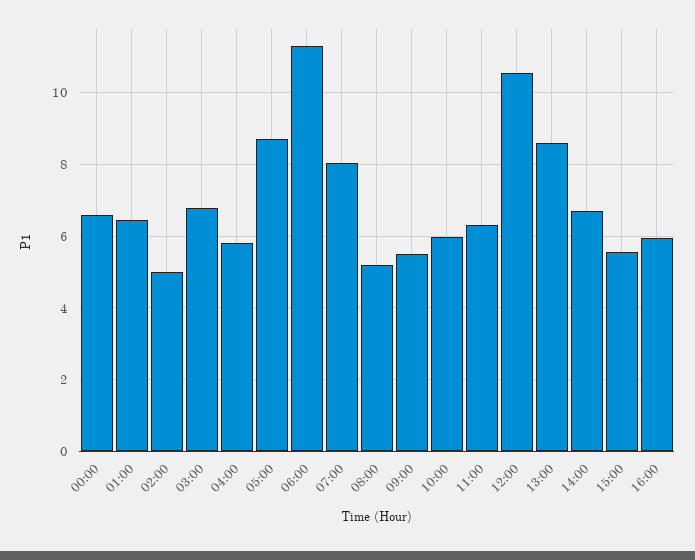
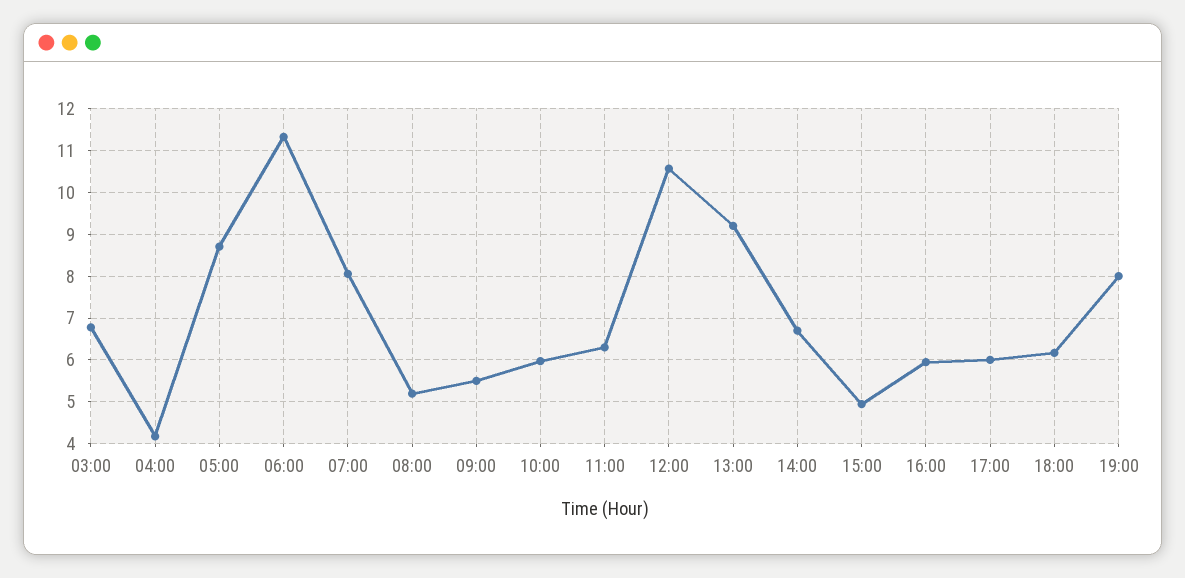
00:00: 6.6 -> none
01:00: 6.4 -> none
02:00: 5 -> none
04:00: 5.8 -> 4.2
13:00: 8.6 -> 9.2
15:00: 5.6 -> 5
17:00: none -> 6
18:00: none -> 6.2
19:00: none -> 8

